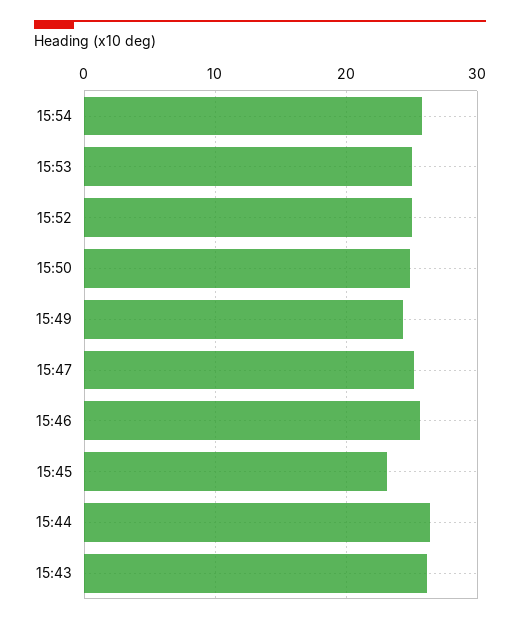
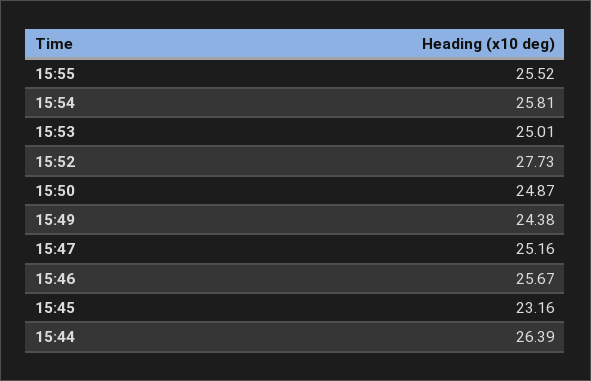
15:52: 25 -> 27.73
15:43: 26 -> none
15:55: none -> 25.52

